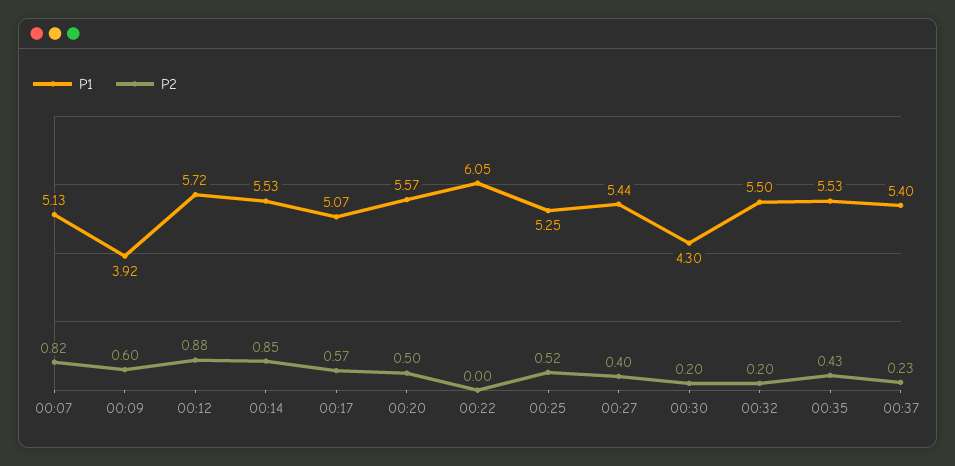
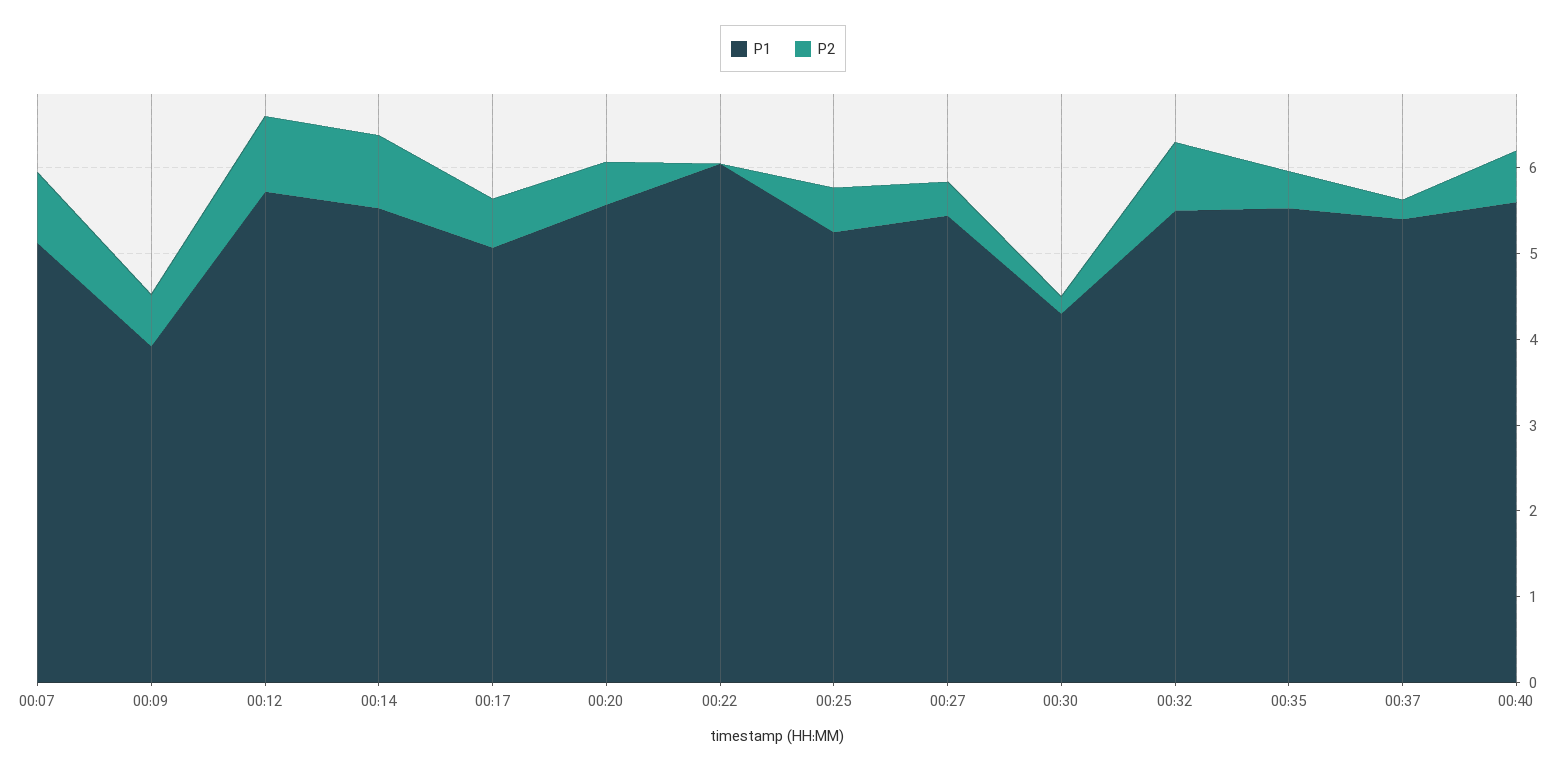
P2, 00:32: 0.2 -> 0.8
P1, 00:40: none -> 5.6
P2, 00:40: none -> 0.6

